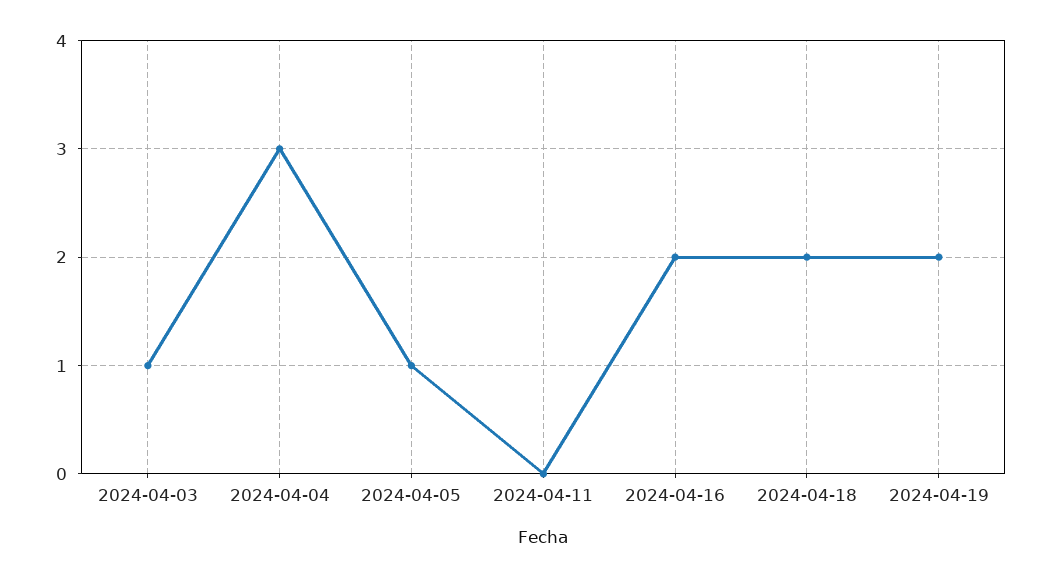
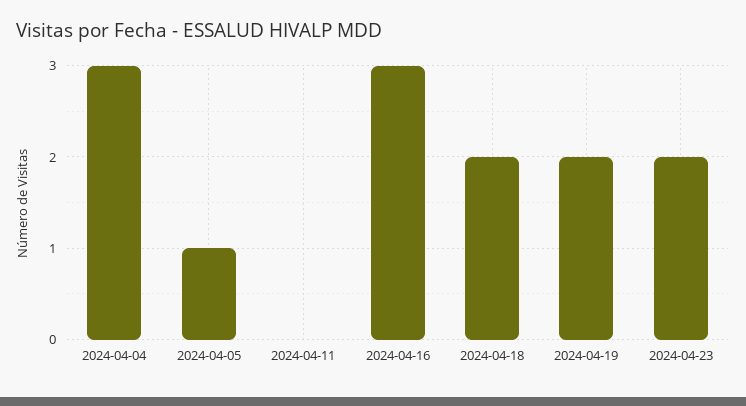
2024-04-03: 1 -> none
2024-04-16: 2 -> 3
2024-04-23: none -> 2

